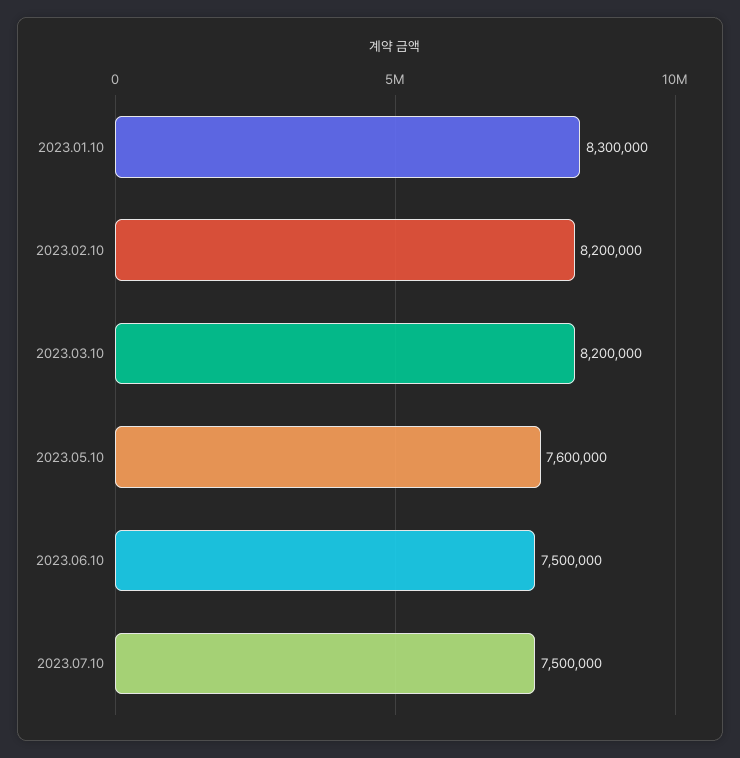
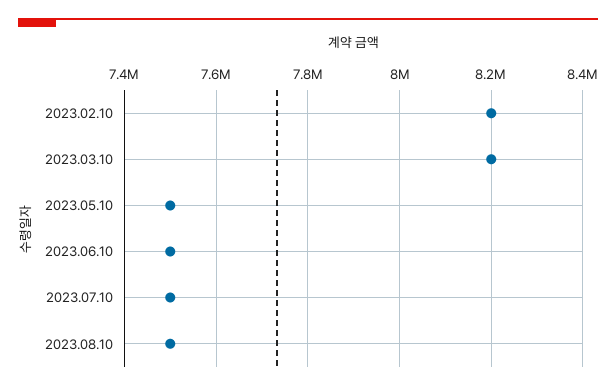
2023.01.10: 8300000 -> none
2023.05.10: 7600000 -> 7500000
2023.08.10: none -> 7500000

